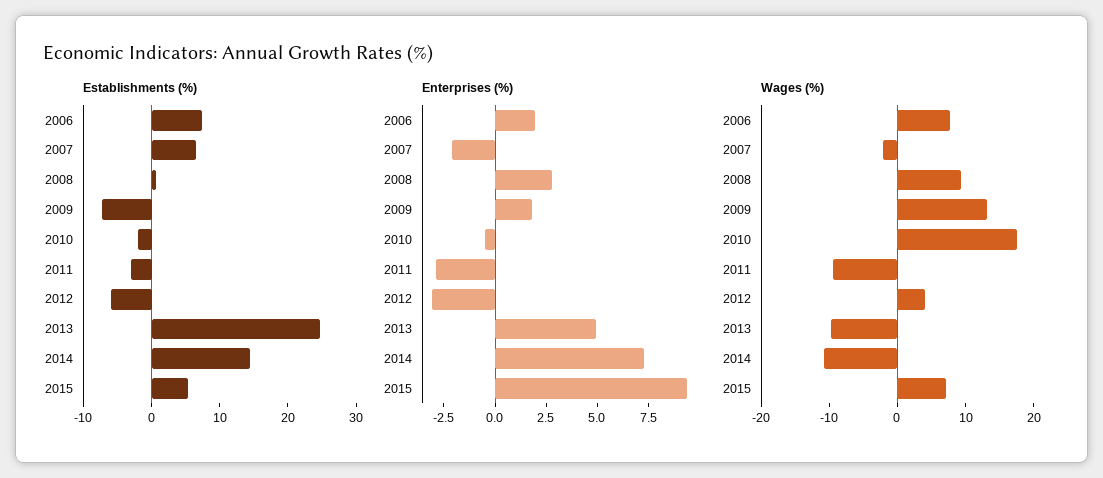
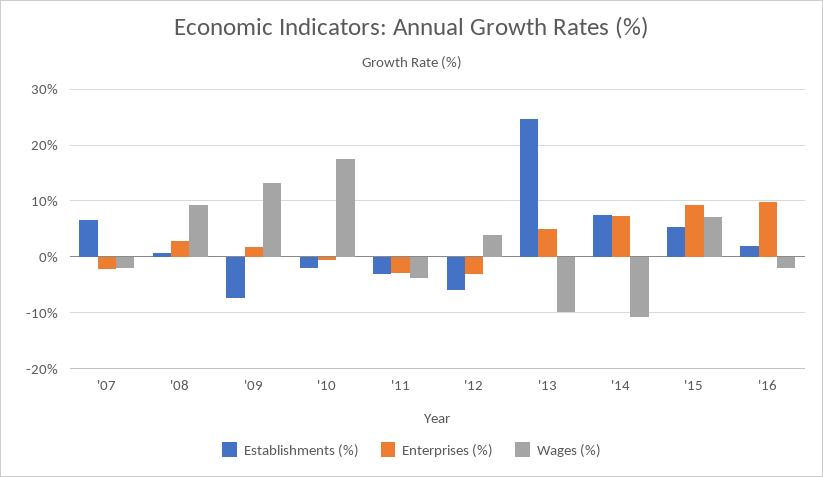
Establishments (%), 2006: 8 -> none
Establishments (%), 2014: 14 -> 8
Enterprises (%), 2006: 2 -> none
Wages (%), 2006: 8 -> none
Wages (%), 2011: -10 -> -4
Establishments (%), '16: none -> 2
Enterprises (%), '16: none -> 10
Wages (%), '16: none -> -2

